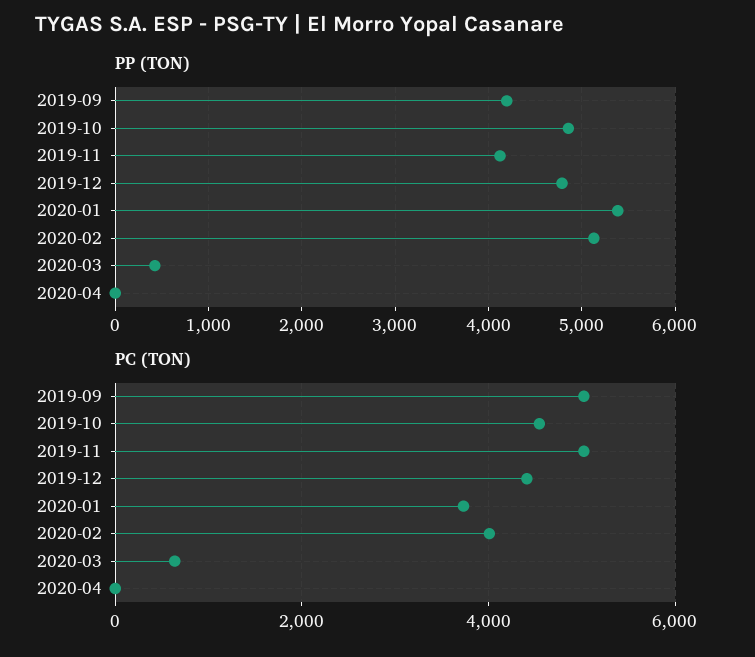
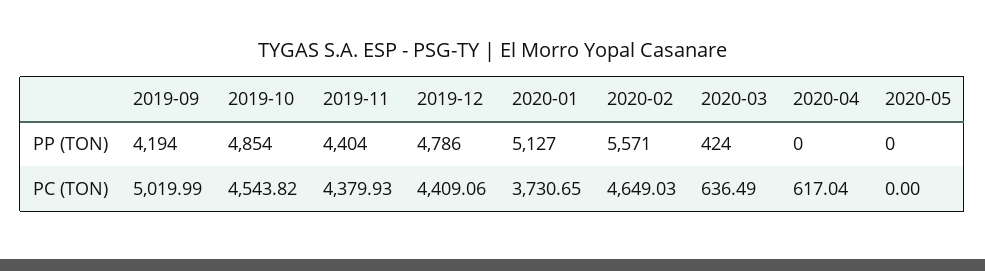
PP (TON), 2019-11: 4100 -> 4404
PP (TON), 2020-01: 5400 -> 5127
PP (TON), 2020-02: 5100 -> 5571
PC (TON), 2019-11: 5000 -> 4379.93
PC (TON), 2020-02: 4000 -> 4649.03
PC (TON), 2020-04: 0 -> 617.04
PP (TON), 2020-05: none -> 0
PC (TON), 2020-05: none -> 0

